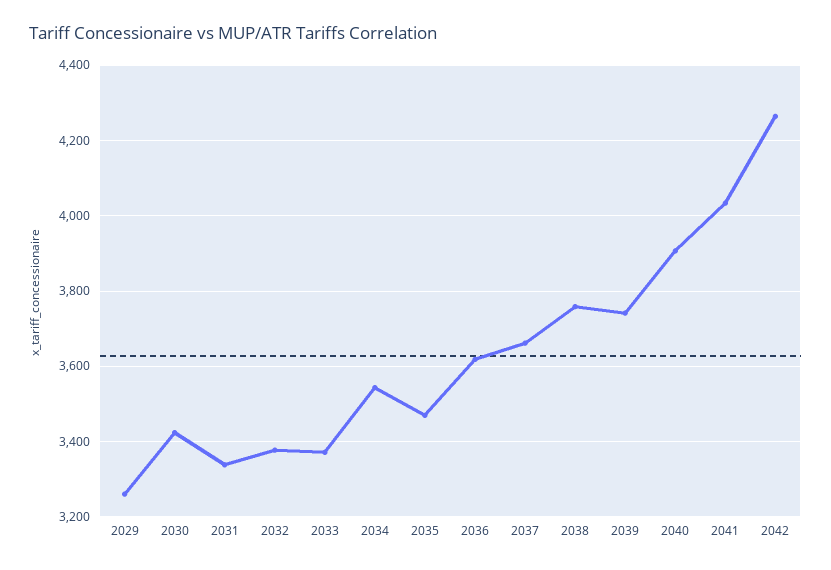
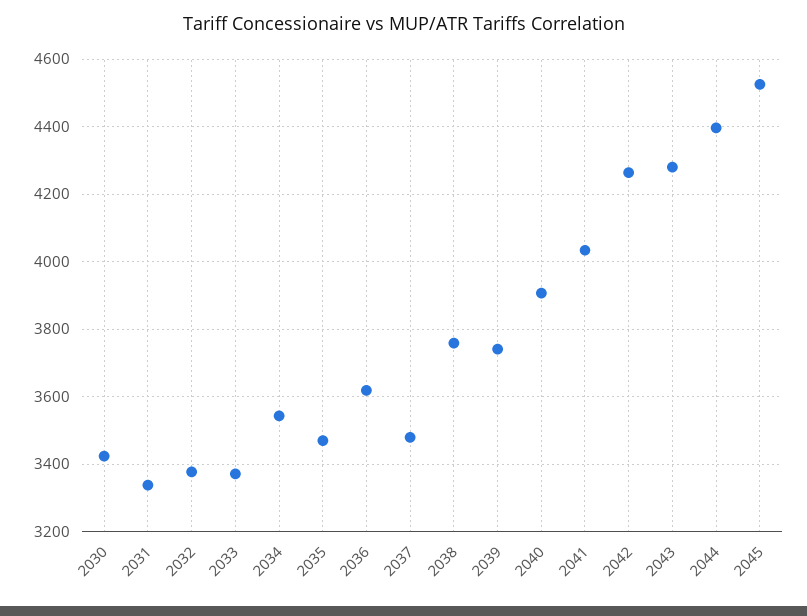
2029: 3260 -> none
2037: 3660 -> 3480
2043: none -> 4280
2044: none -> 4400
2045: none -> 4520

